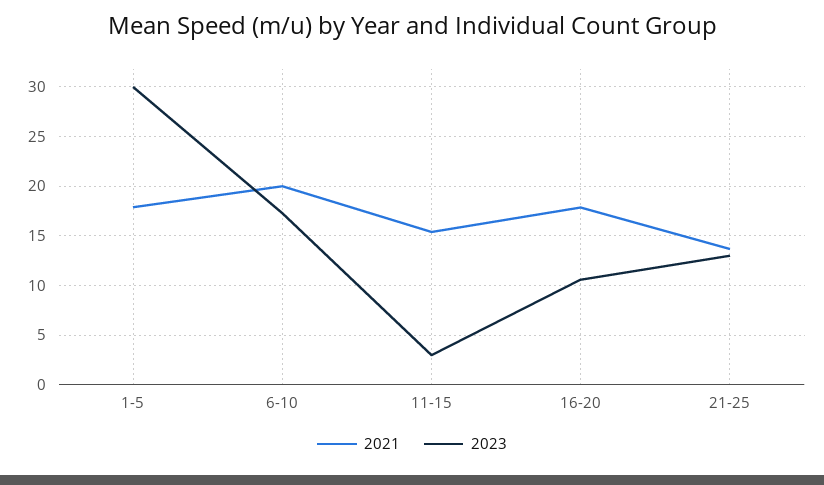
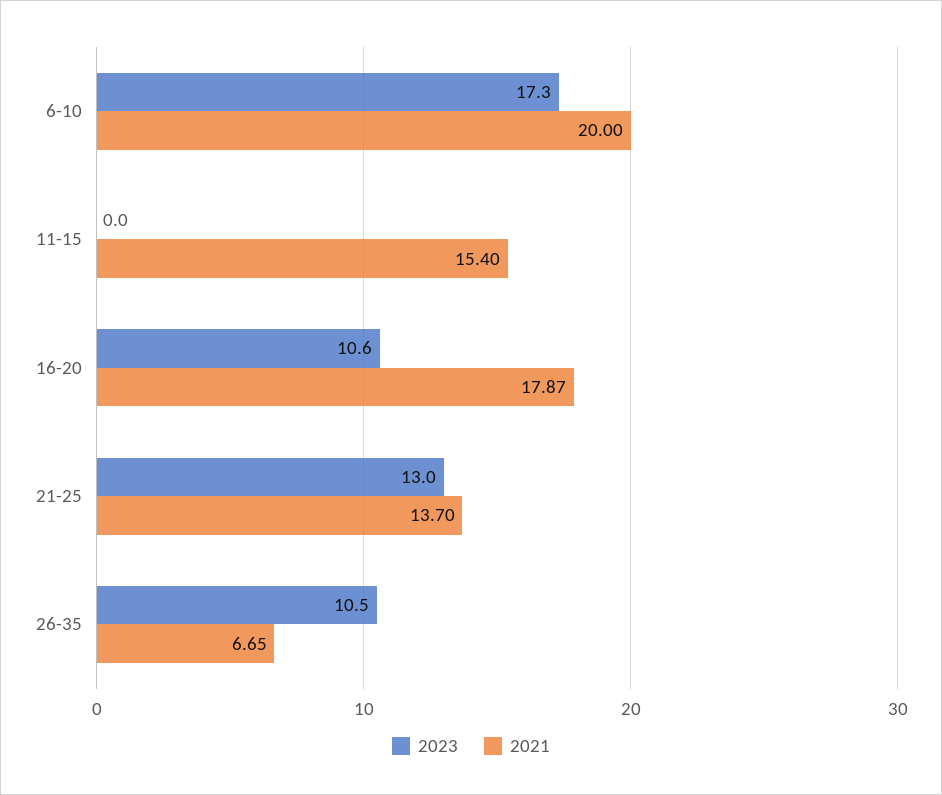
2021, 1-5: 18 -> none
2023, 1-5: 30 -> none
2023, 11-15: 3 -> 0
2023, 26-35: none -> 10.5
2021, 26-35: none -> 6.65

